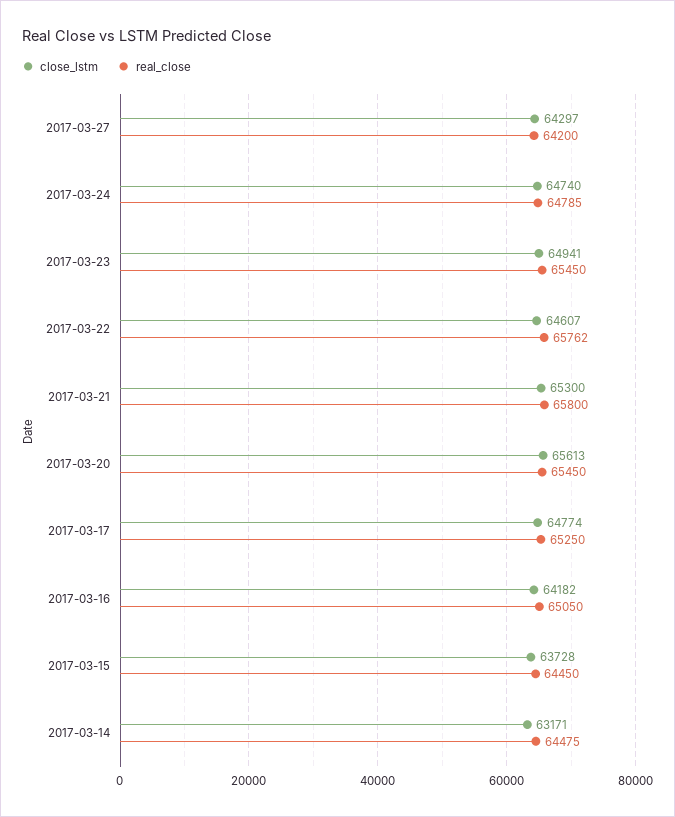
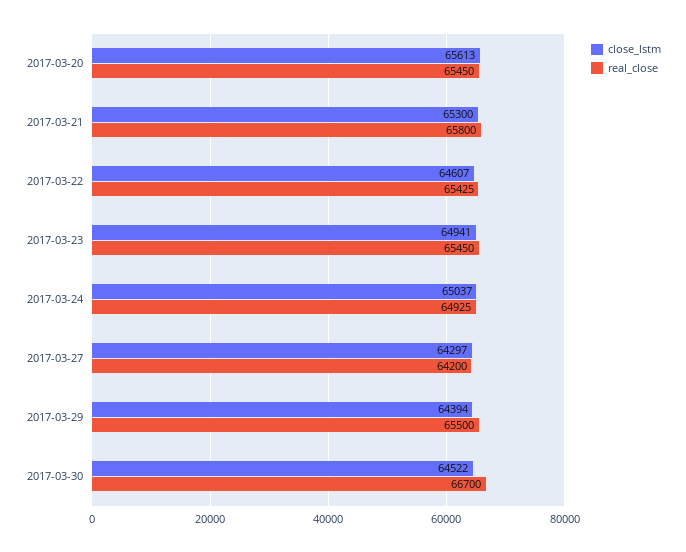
close_lstm, 2017-03-24: 64740 -> 65037
real_close, 2017-03-24: 64785 -> 64925
real_close, 2017-03-22: 65762 -> 65425
close_lstm, 2017-03-17: 64774 -> none
real_close, 2017-03-17: 65250 -> none
close_lstm, 2017-03-16: 64182 -> none
real_close, 2017-03-16: 65050 -> none
close_lstm, 2017-03-15: 63728 -> none
real_close, 2017-03-15: 64450 -> none
close_lstm, 2017-03-14: 63171 -> none
real_close, 2017-03-14: 64475 -> none
close_lstm, 2017-03-29: none -> 64394
real_close, 2017-03-29: none -> 65500
close_lstm, 2017-03-30: none -> 64522
real_close, 2017-03-30: none -> 66700

